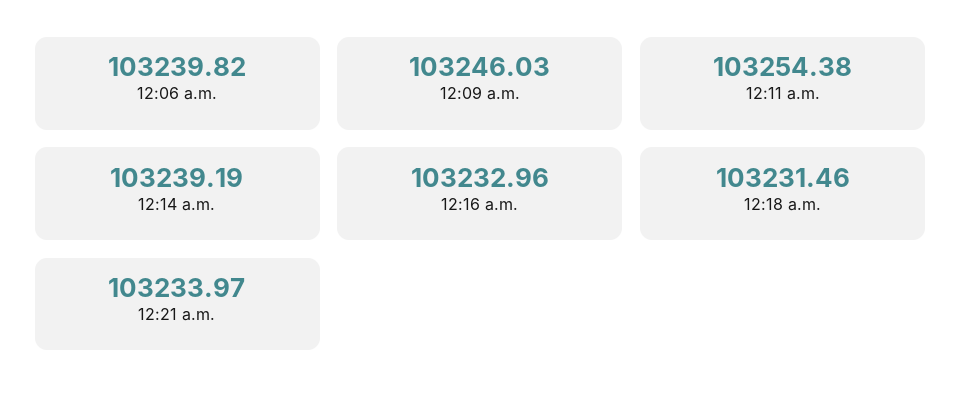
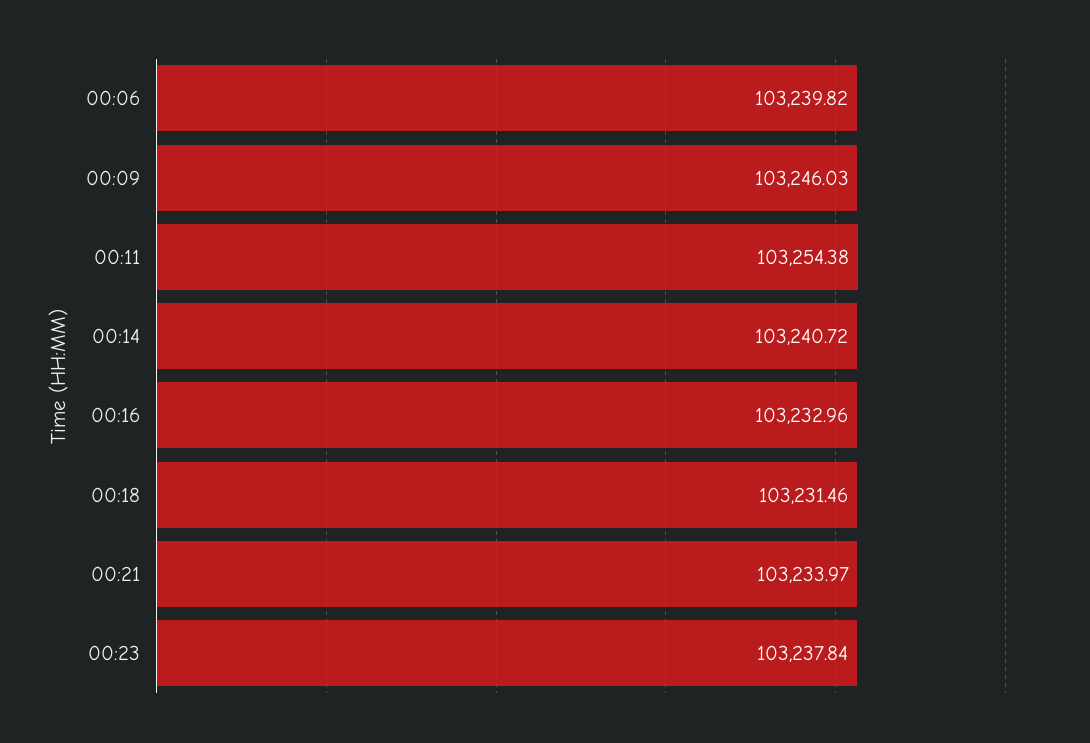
12:14 a.m.: 103239.19 -> 103240.72
00:23: none -> 103237.84

